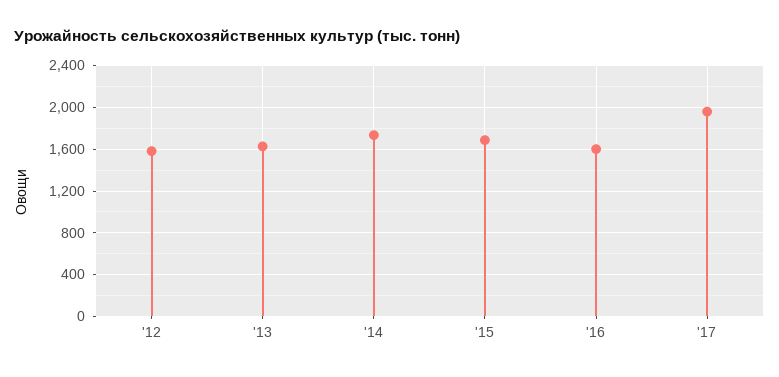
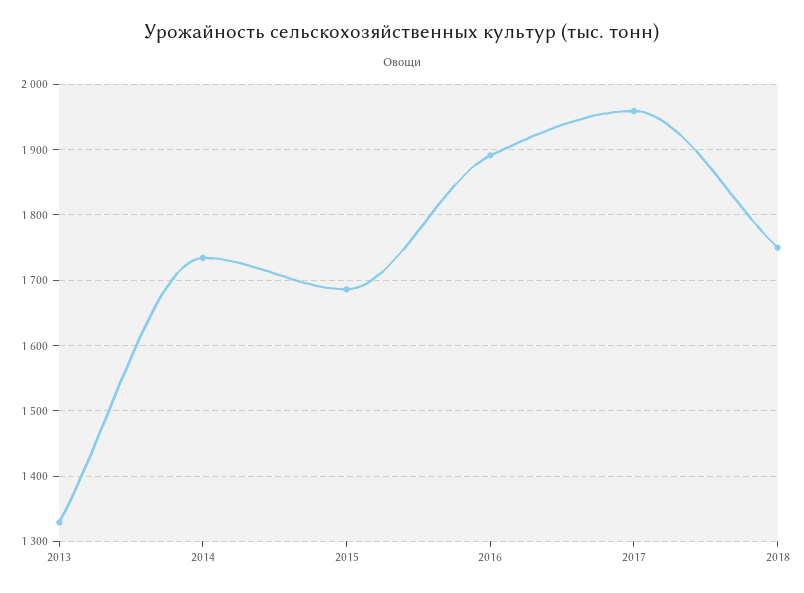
'12: 1600 -> none
'13: 1600 -> 1330
'16: 1600 -> 1890
2018: none -> 1750

